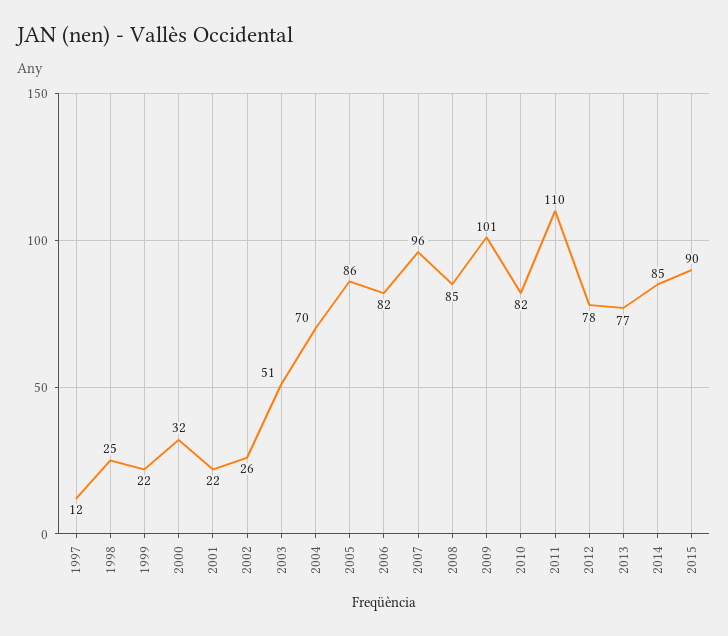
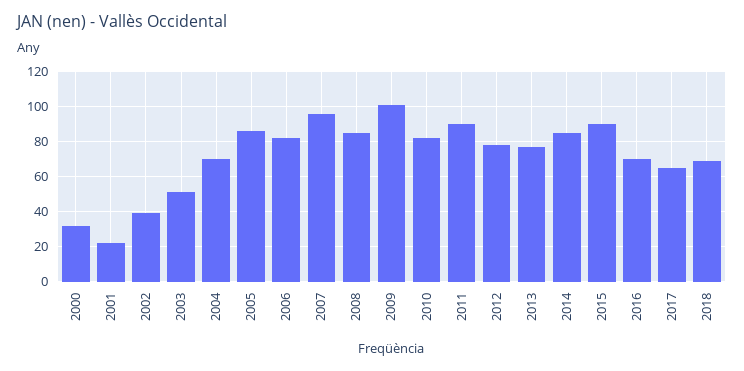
1997: 12 -> none
1998: 25 -> none
1999: 22 -> none
2002: 26 -> 40
2011: 110 -> 90
2016: none -> 70
2017: none -> 65
2018: none -> 70

